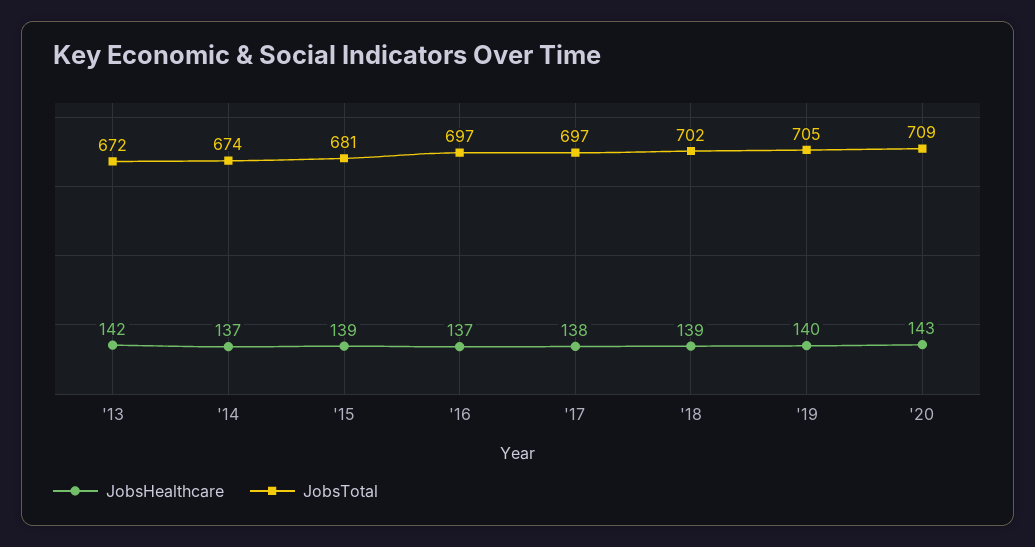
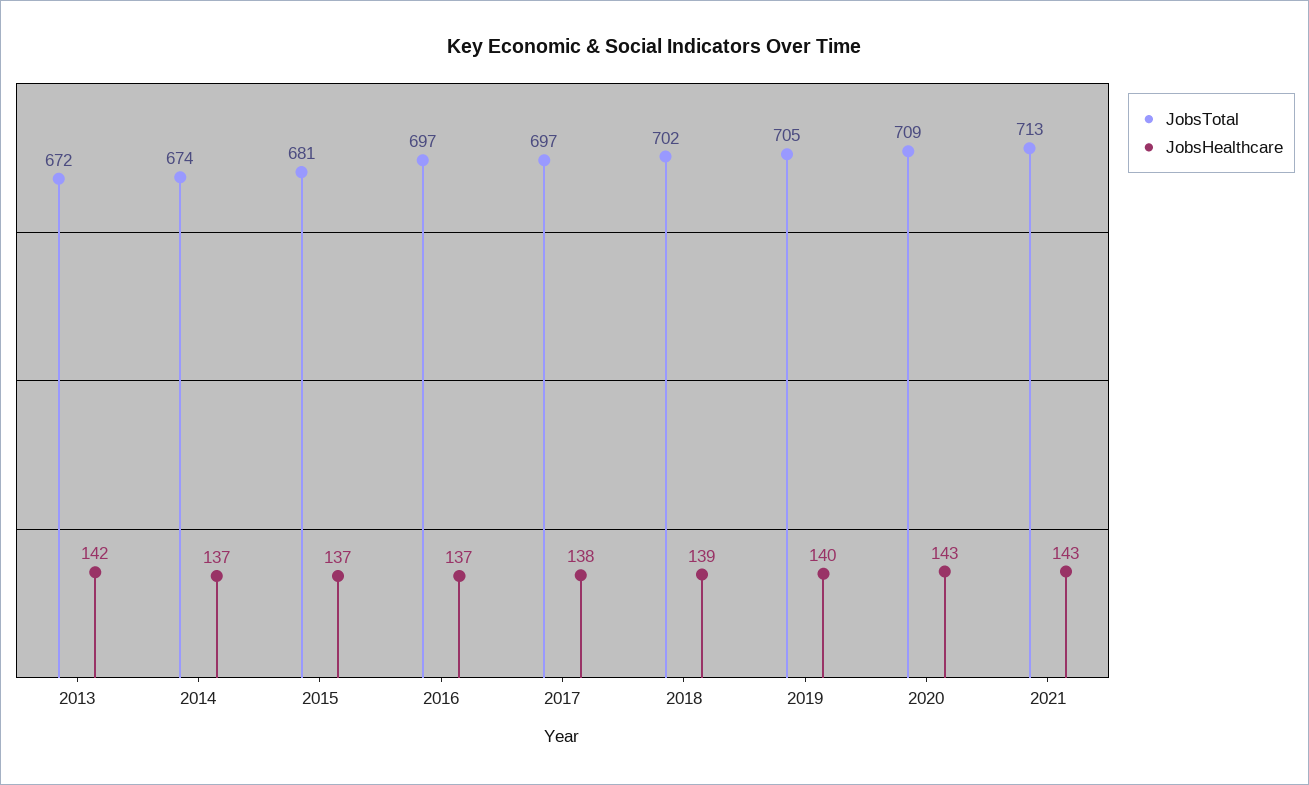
JobsHealthcare, '15: 139 -> 137
JobsTotal, 2021: none -> 713
JobsHealthcare, 2021: none -> 143

